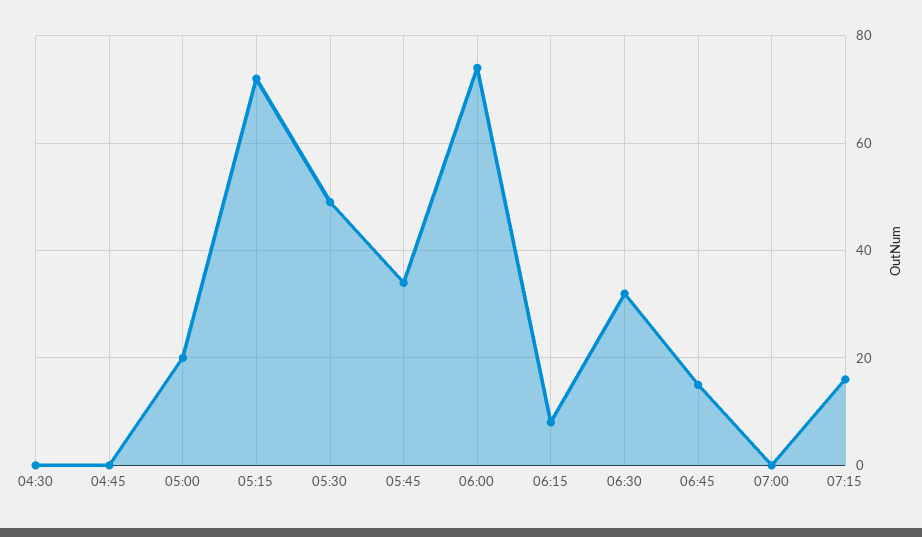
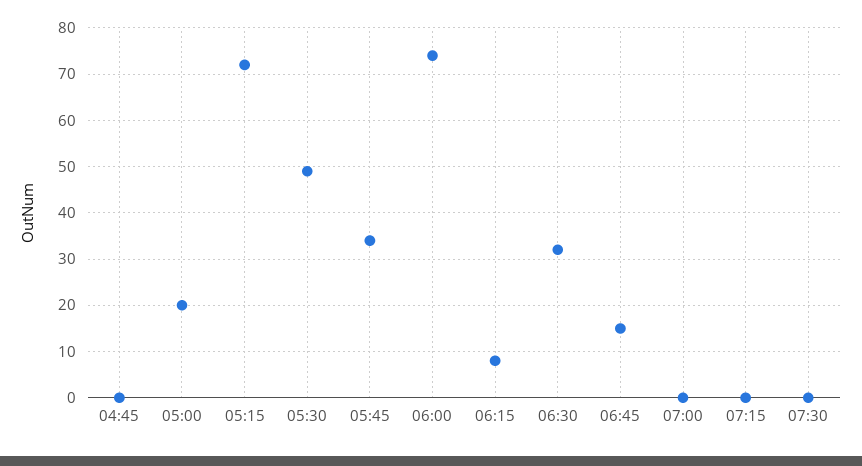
04:30: 0 -> none
07:15: 15 -> 0
07:30: none -> 0

